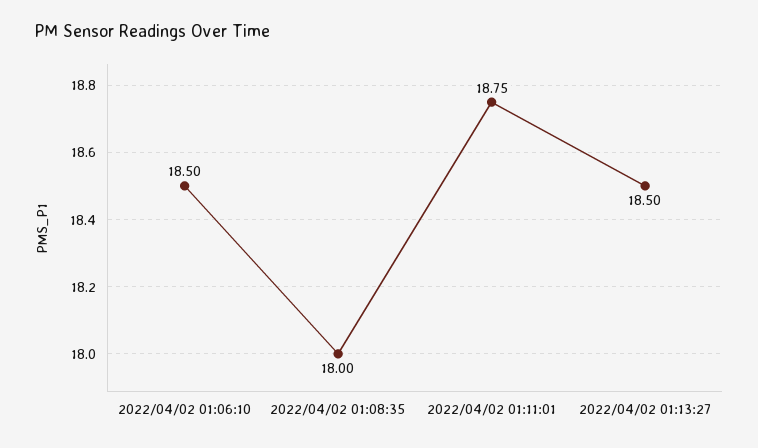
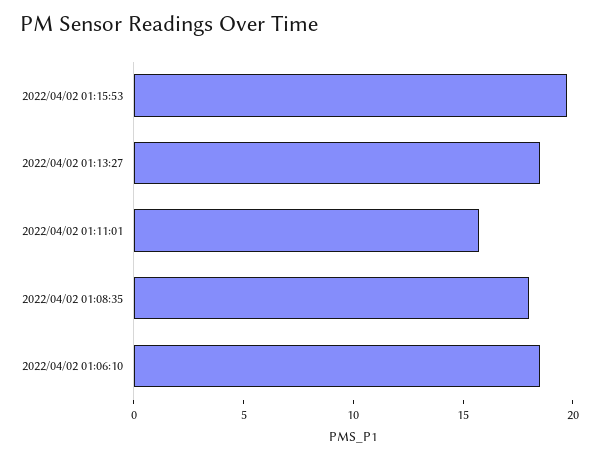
2022/04/02 01:11:01: 18.75 -> 16
2022/04/02 01:15:53: none -> 20

